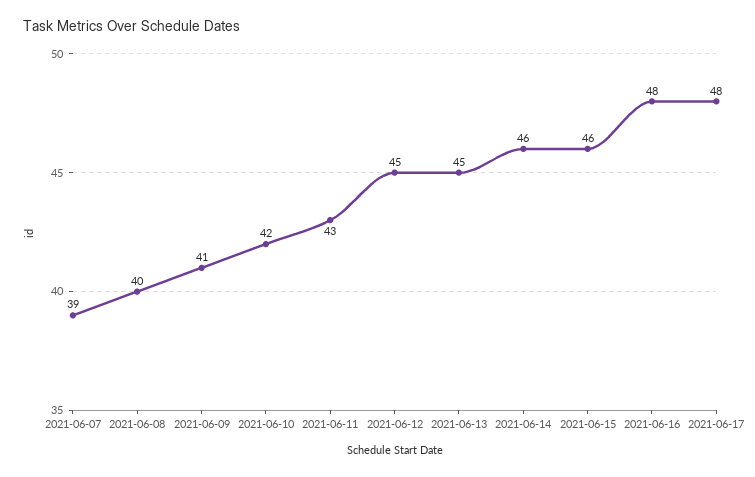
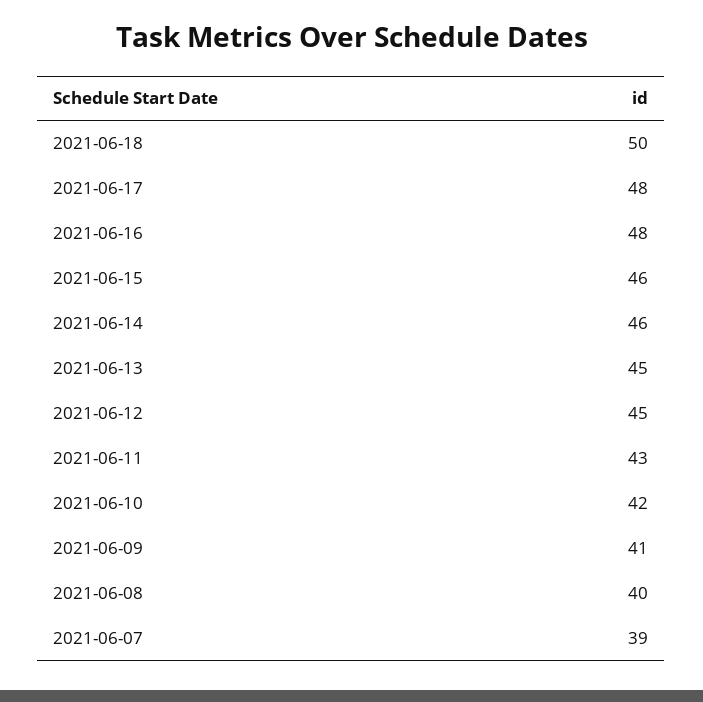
2021-06-18: none -> 50

